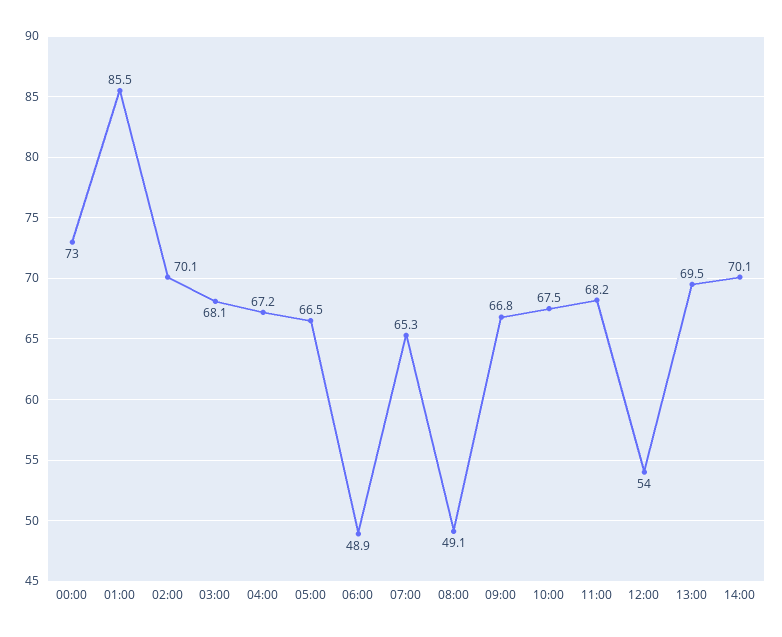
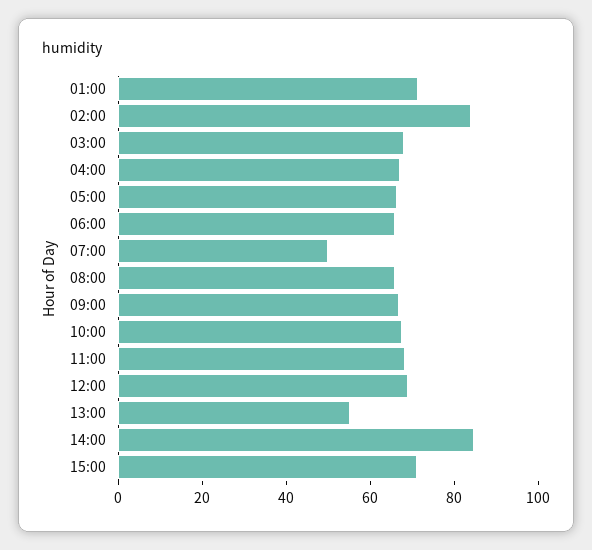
00:00: 73 -> none
01:00: 85.5 -> 70
02:00: 70.1 -> 85
06:00: 48.9 -> 65
07:00: 65.3 -> 50
08:00: 49.1 -> 65
12:00: 54 -> 70
13:00: 69.5 -> 55
14:00: 70.1 -> 85
15:00: none -> 70

